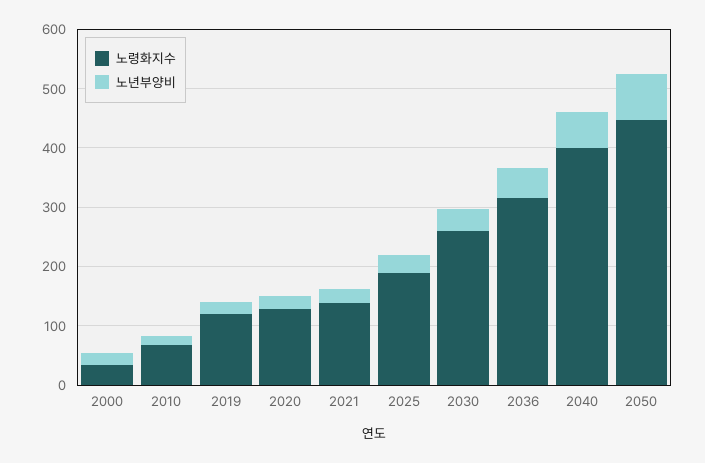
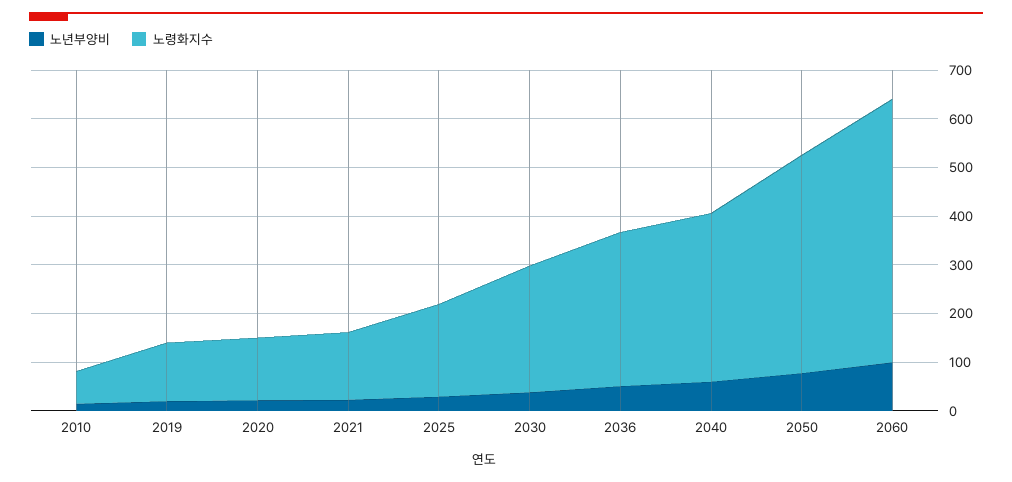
노령화지수, 2000: 40 -> none
노년부양비, 2000: 20 -> none
노령화지수, 2040: 400 -> 340
노년부양비, 2060: none -> 100
노령화지수, 2060: none -> 540

